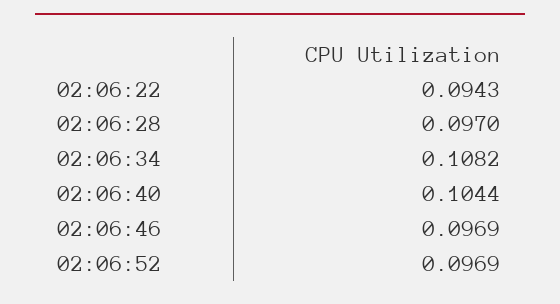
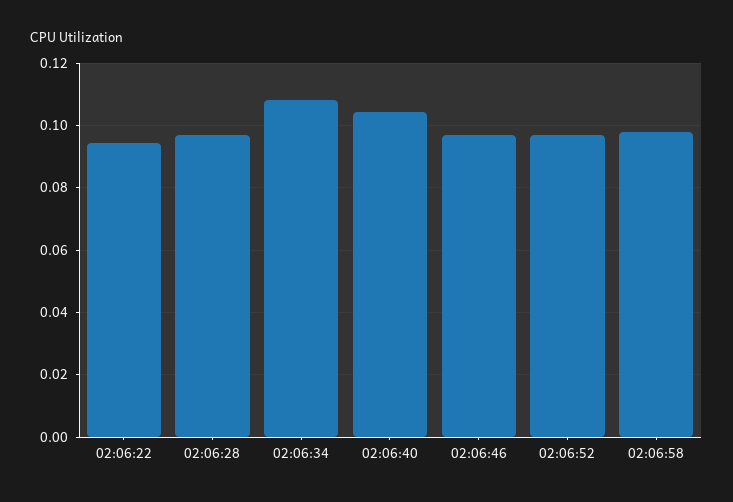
02:06:58: none -> 0.098

